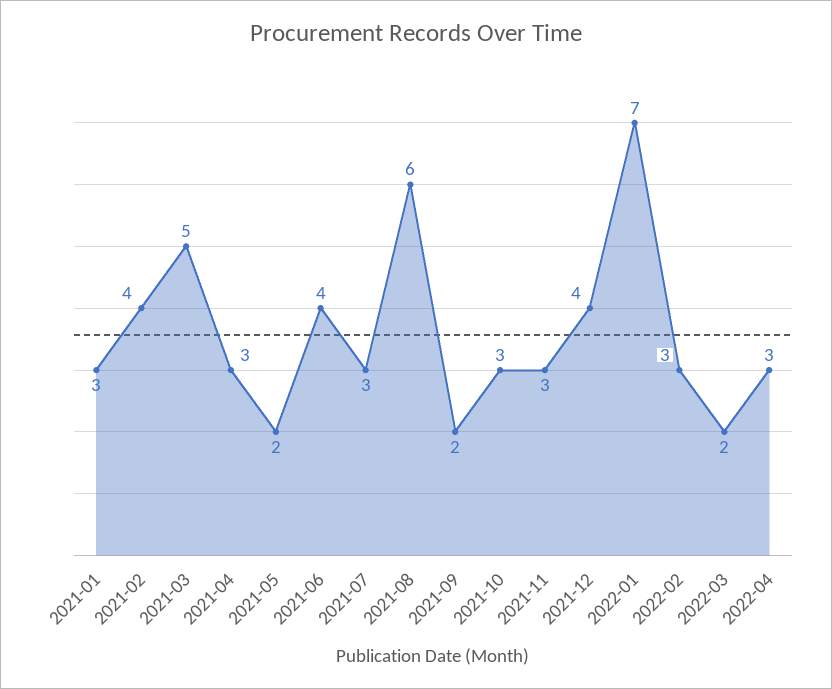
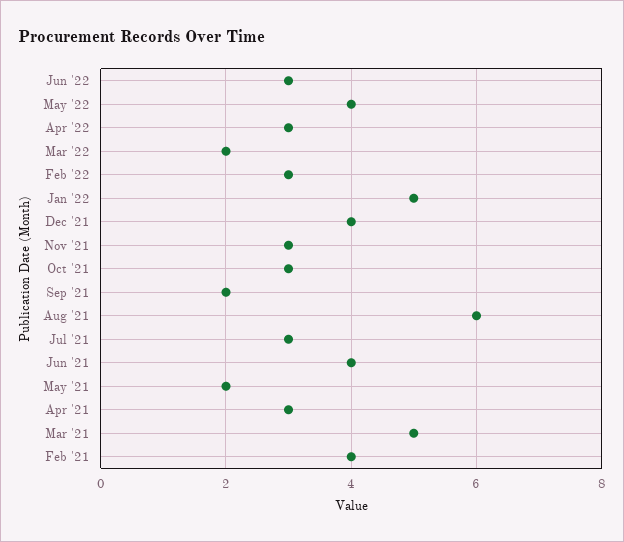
2021-01: 3 -> none
2022-01: 7 -> 5
Jun '22: none -> 3
May '22: none -> 4

